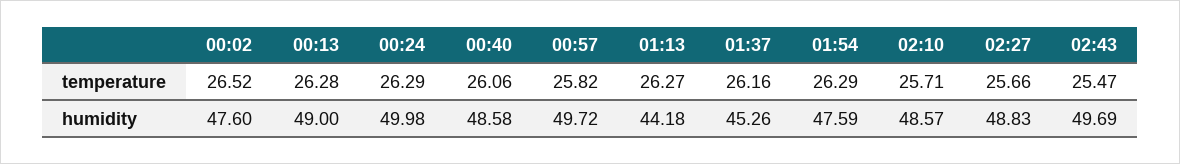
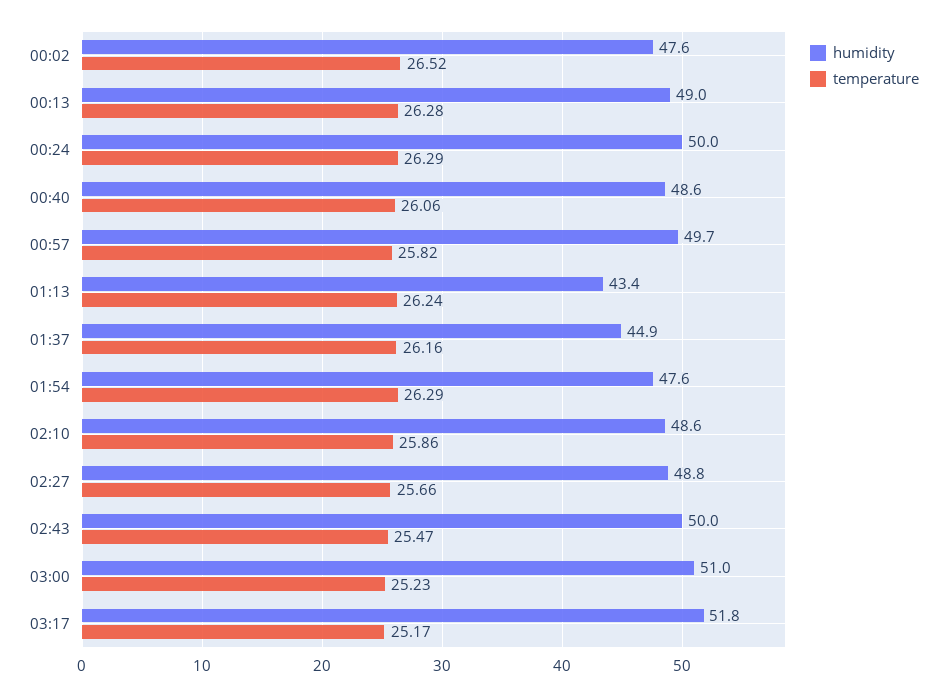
temperature, 01:13: 26.27 -> 26.24
temperature, 02:10: 25.71 -> 25.86
humidity, 01:13: 44.18 -> 43.4
humidity, 01:37: 45.26 -> 44.9
humidity, 02:43: 49.69 -> 50
humidity, 03:00: none -> 51
temperature, 03:00: none -> 25.23
humidity, 03:17: none -> 51.8
temperature, 03:17: none -> 25.17

